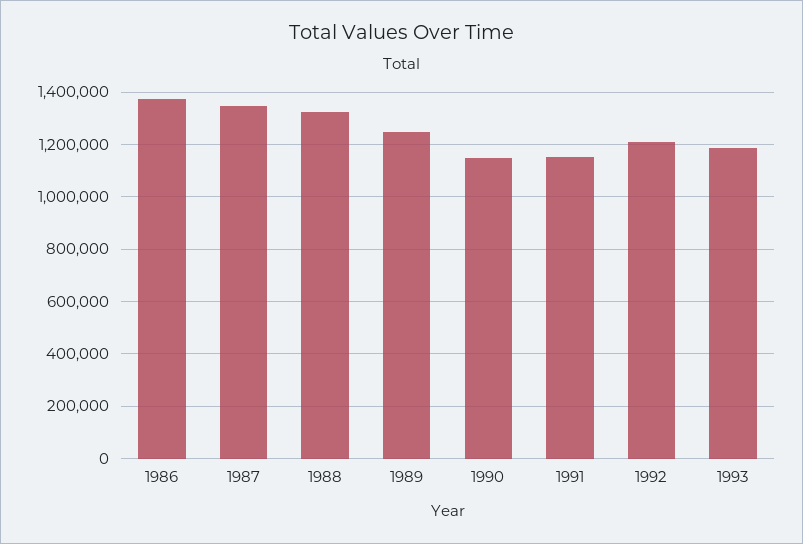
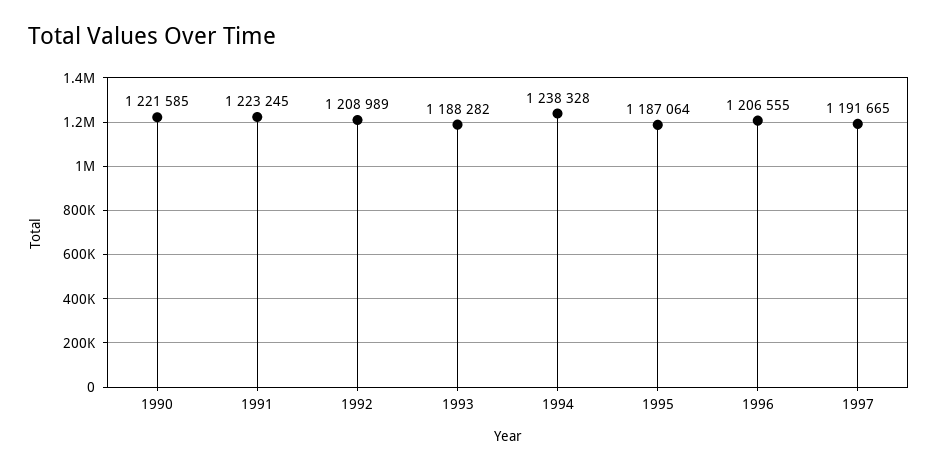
1986: 1375000 -> none
1987: 1350000 -> none
1988: 1325000 -> none
1989: 1250000 -> none
1990: 1150000 -> 1221585
1991: 1150000 -> 1223245
1994: none -> 1238328
1995: none -> 1187064
1996: none -> 1206555
1997: none -> 1191665

